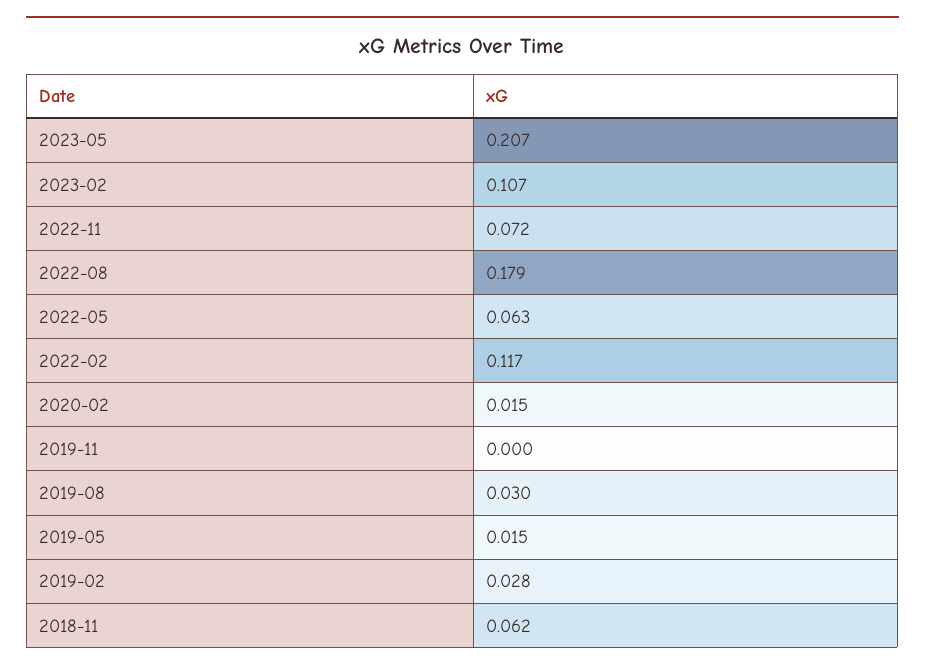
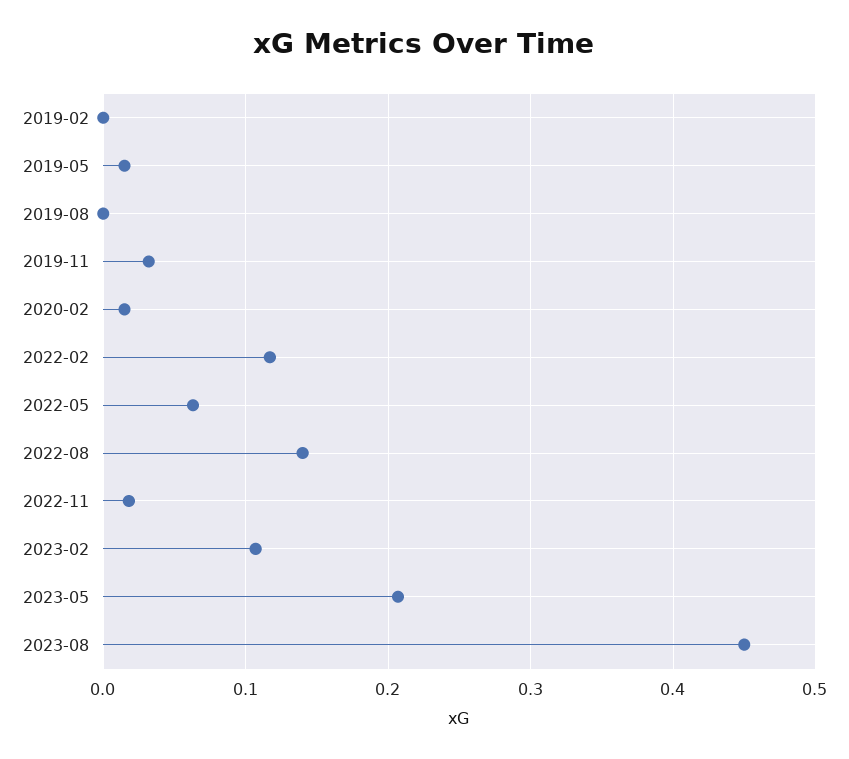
2022-11: 0.072 -> 0.02
2022-08: 0.179 -> 0.14
2019-11: 0 -> 0.03
2019-08: 0.03 -> 0
2019-02: 0.028 -> 0
2018-11: 0.062 -> none
2023-08: none -> 0.45

